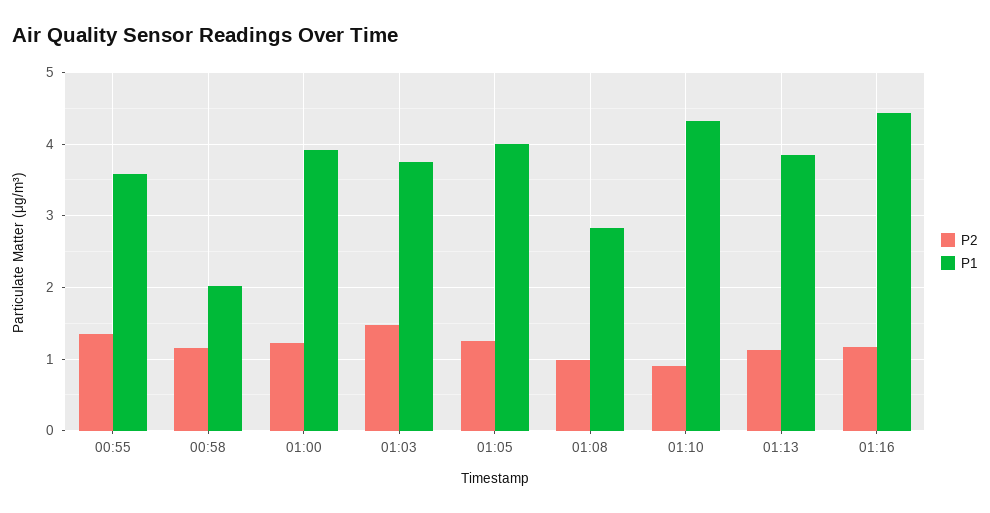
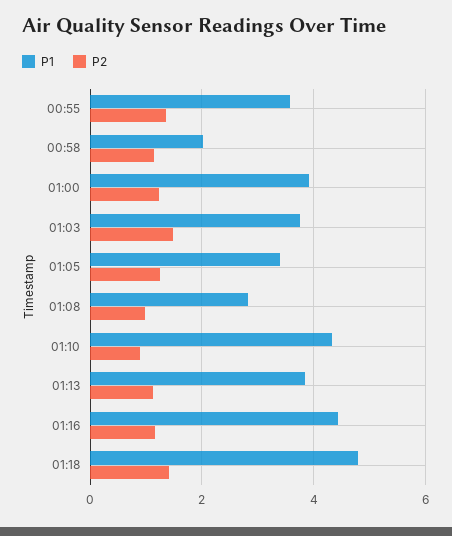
P1, 01:05: 4 -> 3.4
P1, 01:18: none -> 4.8
P2, 01:18: none -> 1.4

